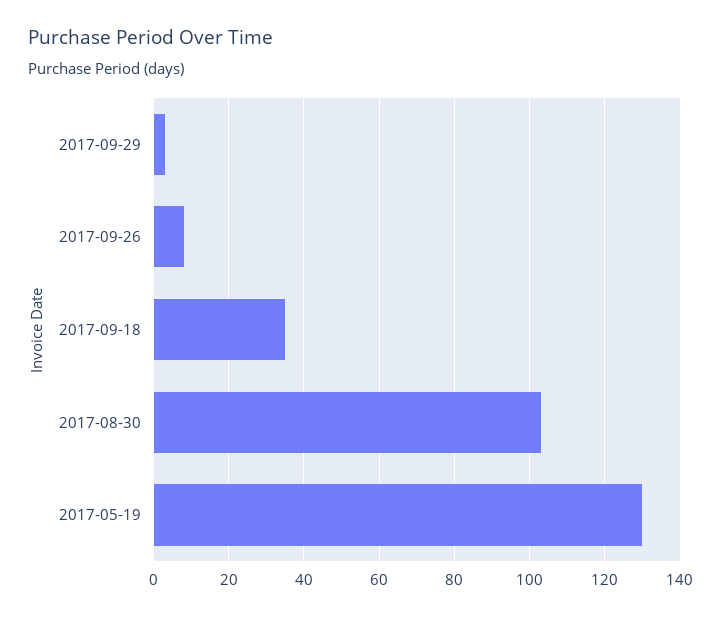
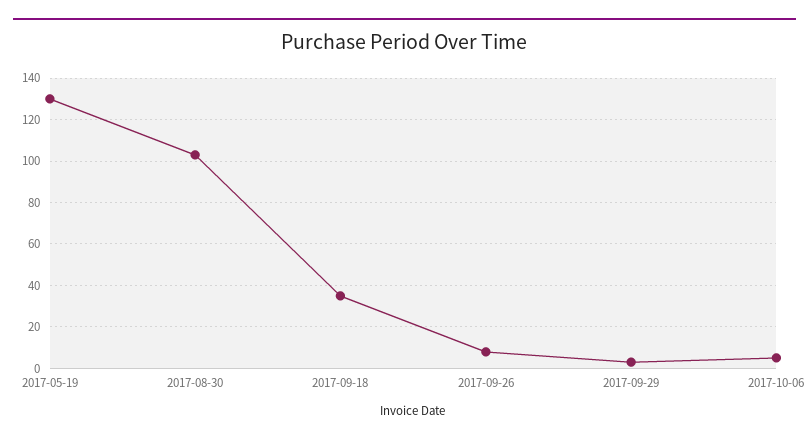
2017-10-06: none -> 5

